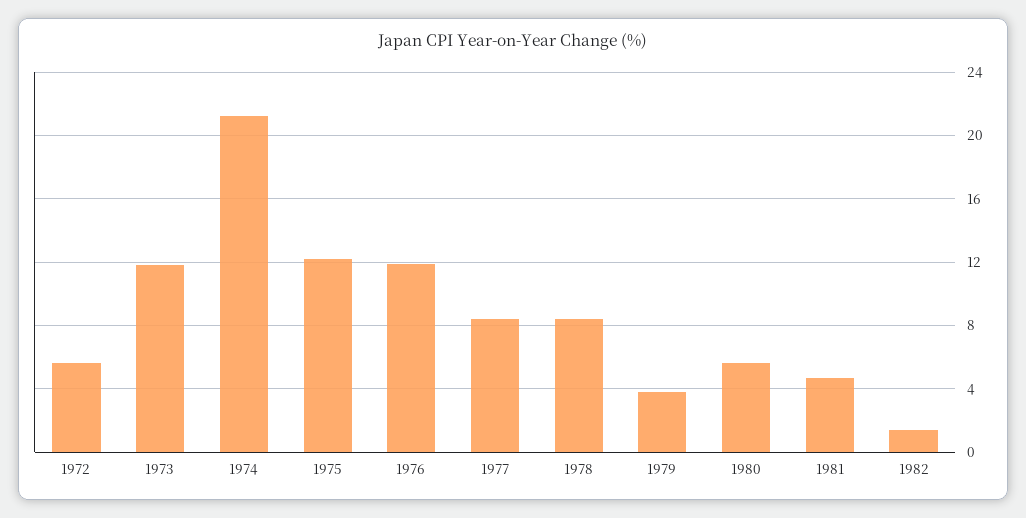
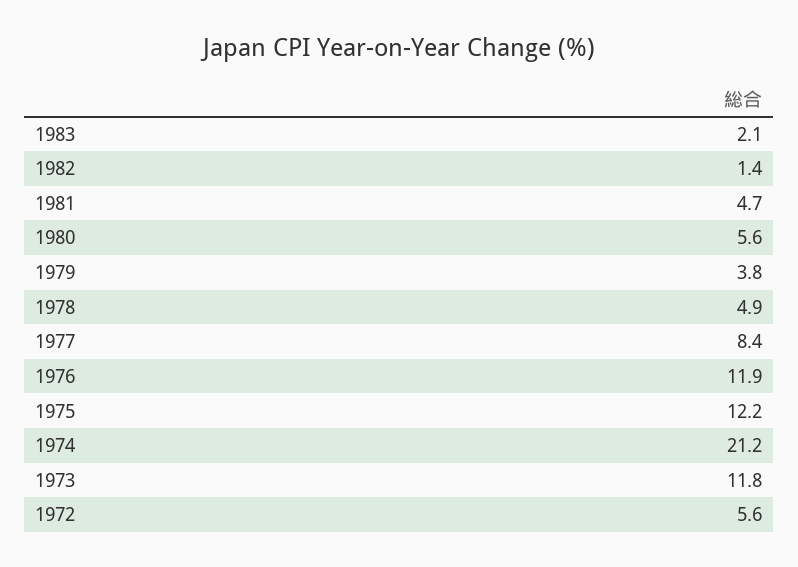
1978: 8.5 -> 4.9
1983: none -> 2.1

